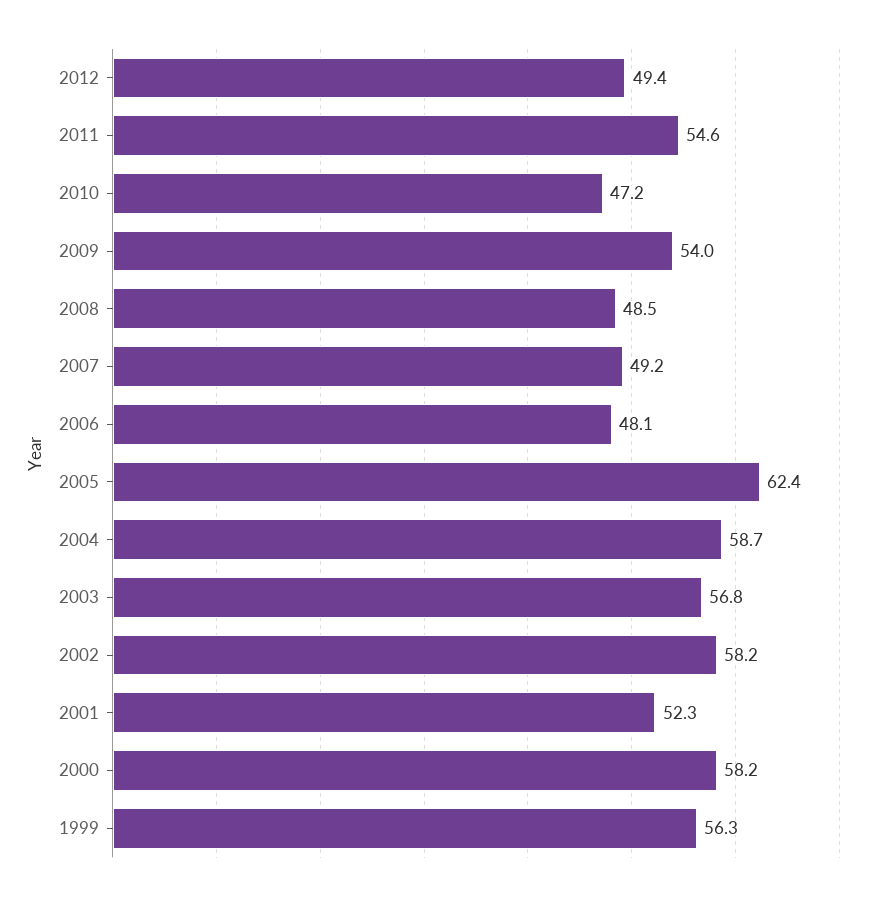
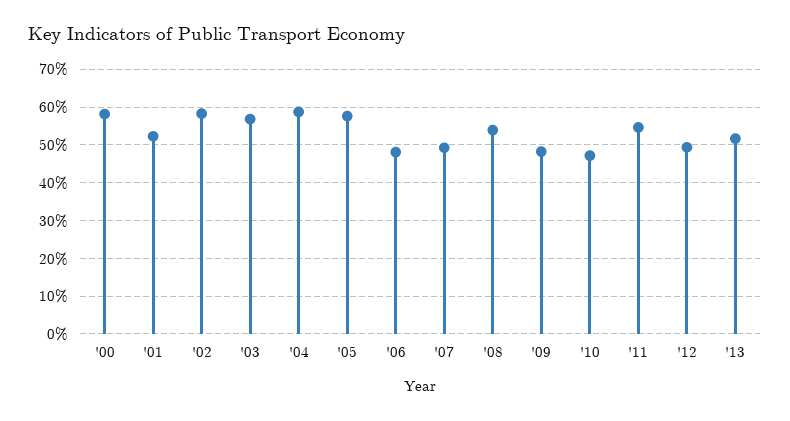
2009: 54 -> 48
2008: 48.5 -> 54
2005: 62.4 -> 58
1999: 56.3 -> none
'13: none -> 52

